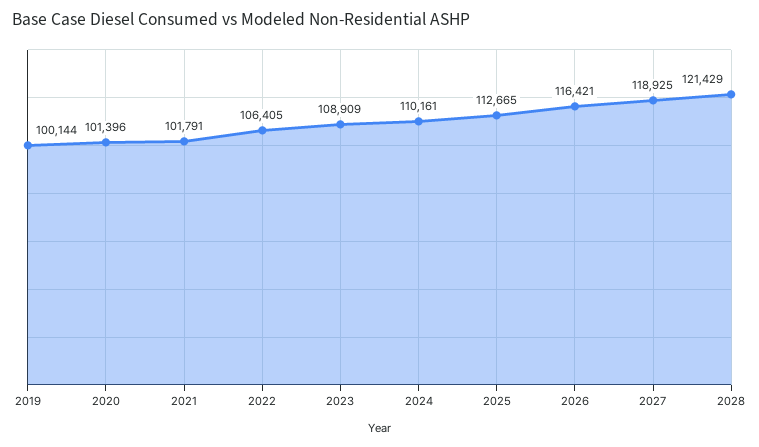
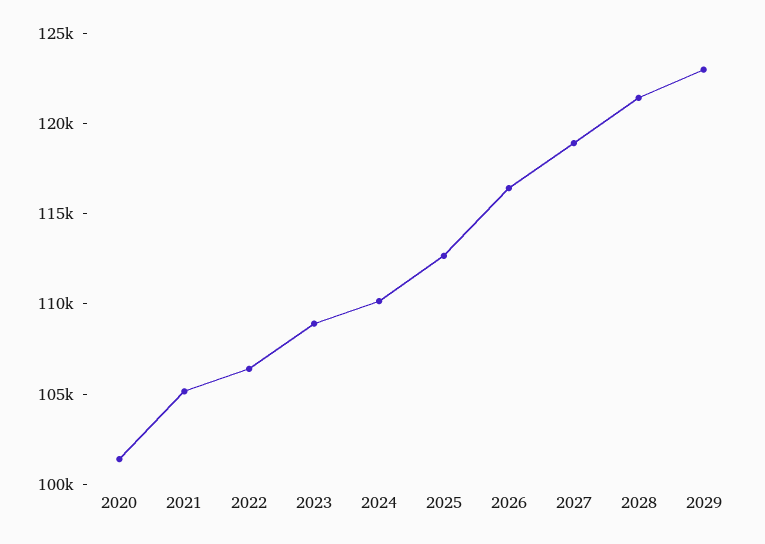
2019: 100144 -> none
2021: 101791 -> 105000
2029: none -> 123000

